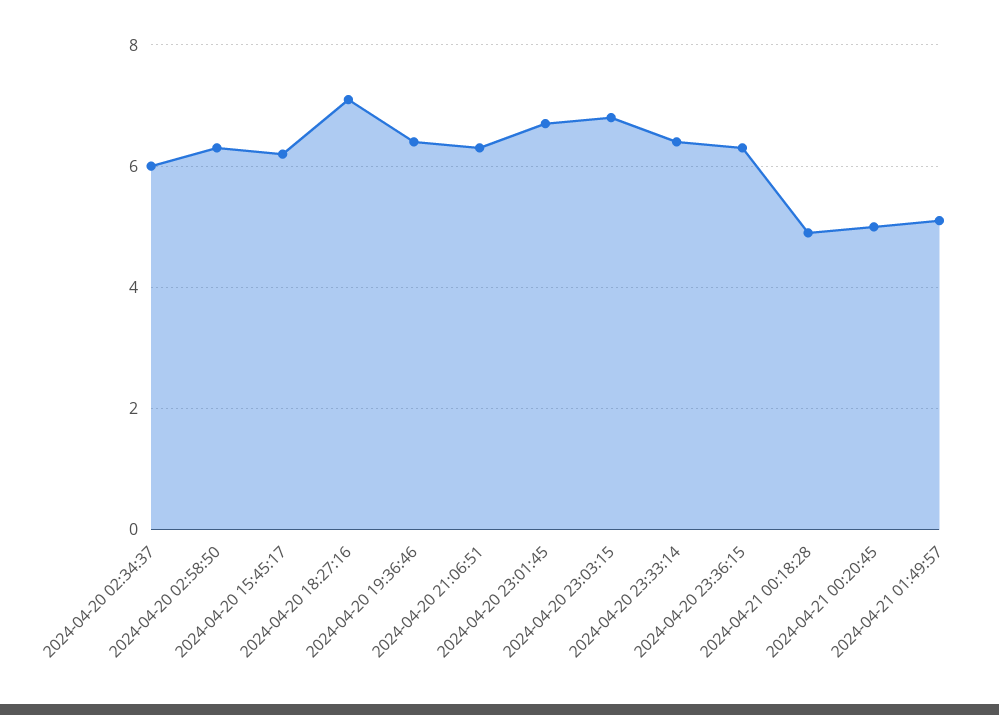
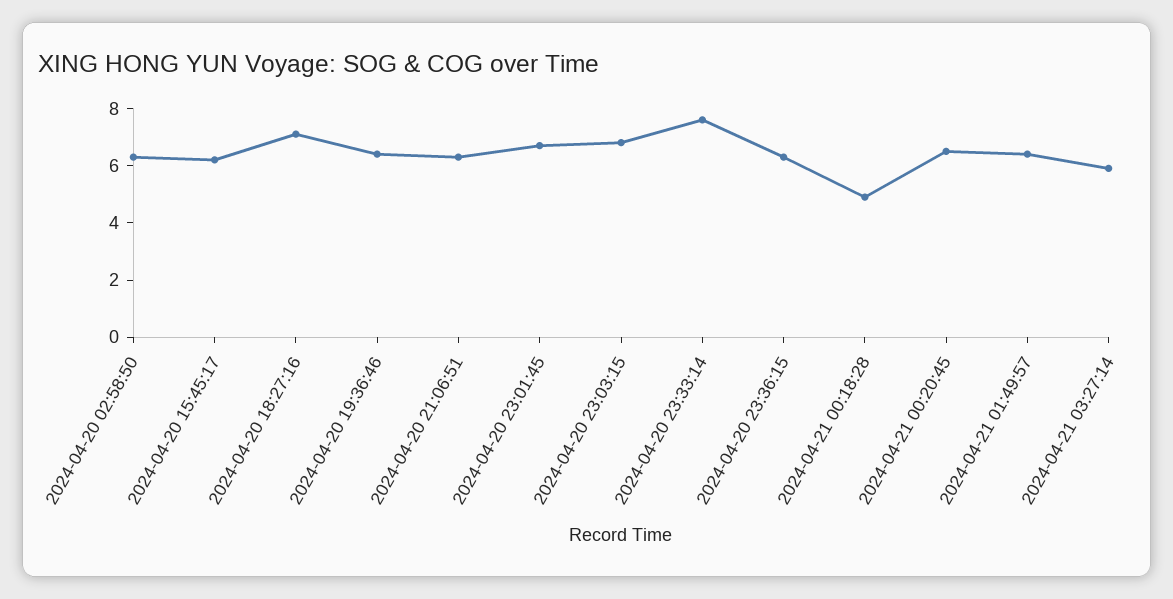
2024-04-20 02:34:37: 6 -> none
2024-04-20 23:33:14: 6.5 -> 7.5
2024-04-21 00:20:45: 5 -> 6.5
2024-04-21 01:49:57: 5 -> 6.5
2024-04-21 03:27:14: none -> 6

